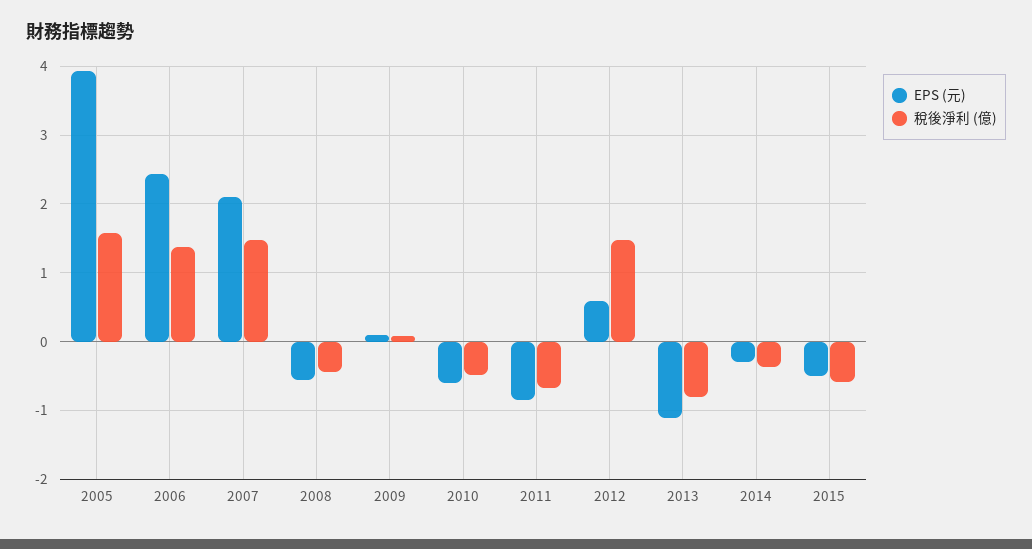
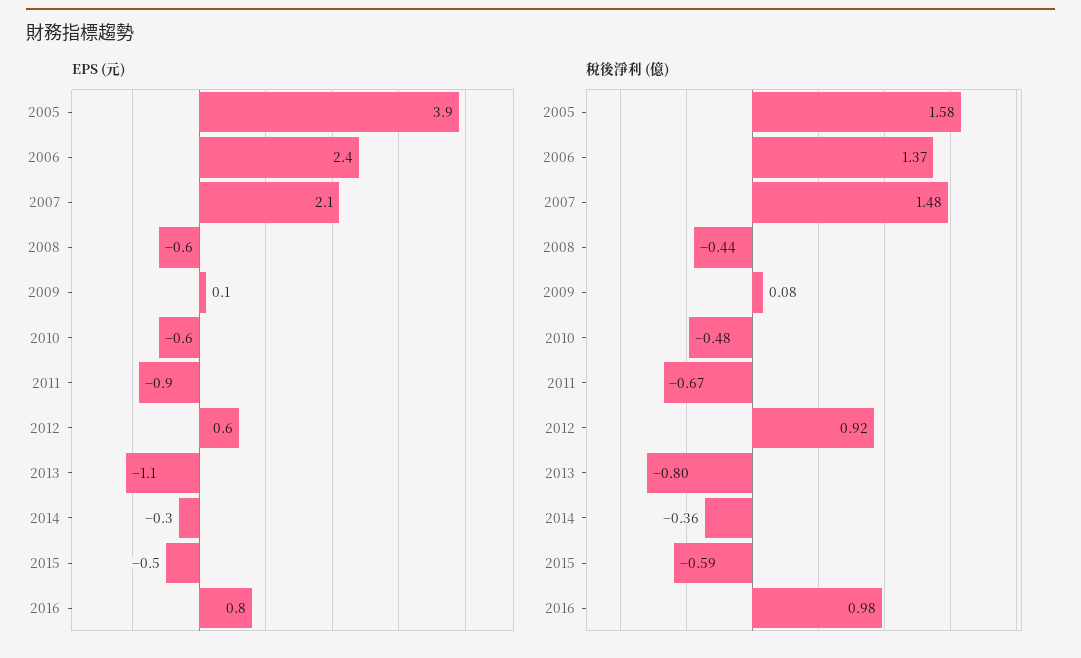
稅後淨利 (億), 2012: 1.5 -> 0.92
EPS (元), 2016: none -> 0.8
稅後淨利 (億), 2016: none -> 0.98

